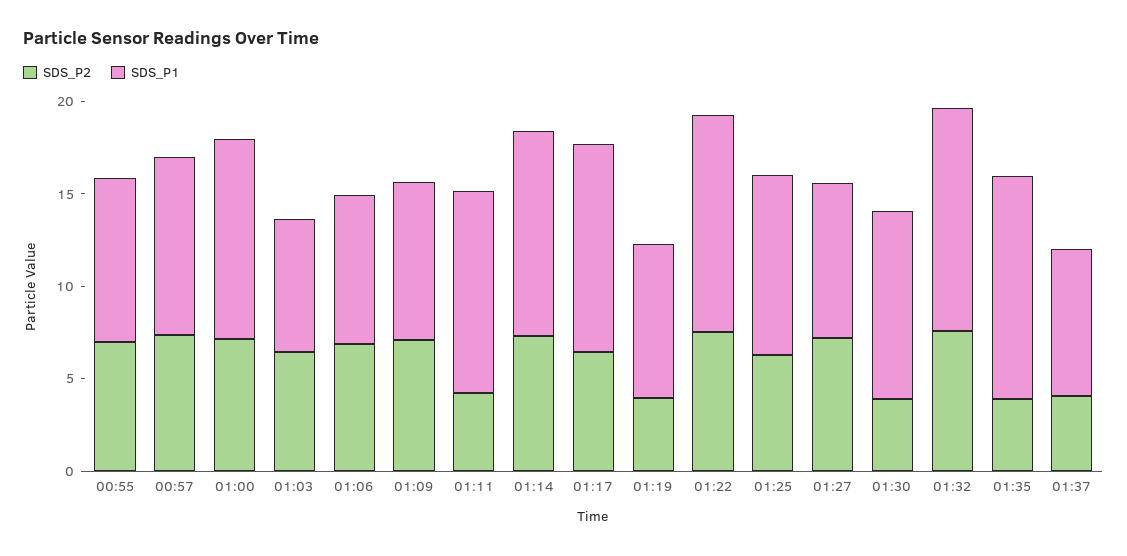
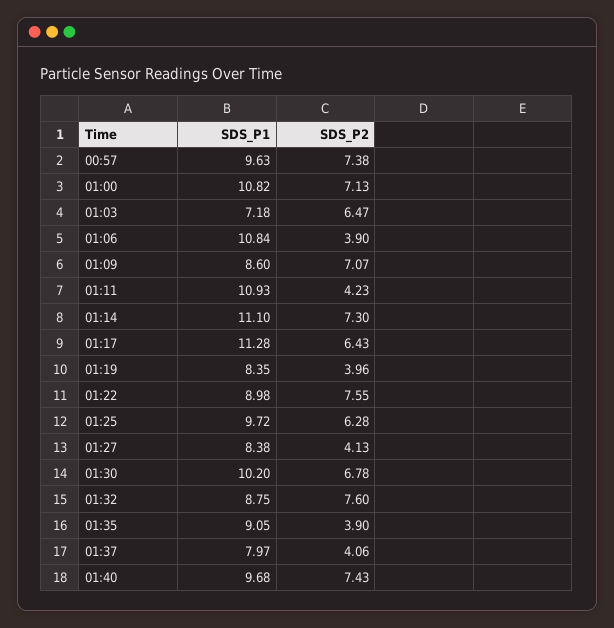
SDS_P2, 00:55: 7 -> none
SDS_P1, 00:55: 9 -> none
SDS_P2, 01:06: 7 -> 3.9
SDS_P1, 01:06: 8 -> 10.84
SDS_P1, 01:22: 12 -> 8.98
SDS_P2, 01:27: 7 -> 4.13
SDS_P2, 01:30: 4 -> 6.78
SDS_P1, 01:32: 12 -> 8.75
SDS_P1, 01:35: 12 -> 9.05
SDS_P1, 01:40: none -> 9.68
SDS_P2, 01:40: none -> 7.43

